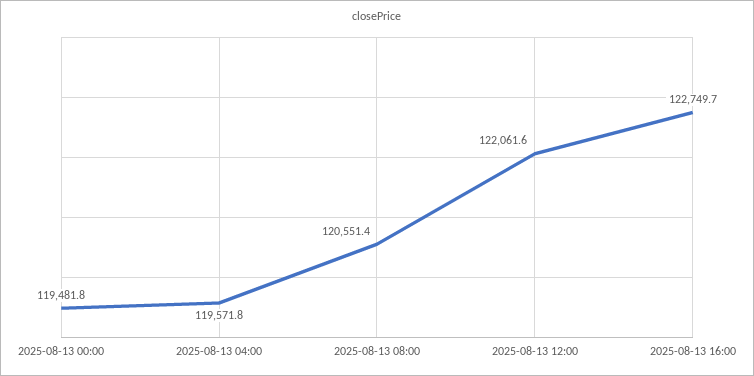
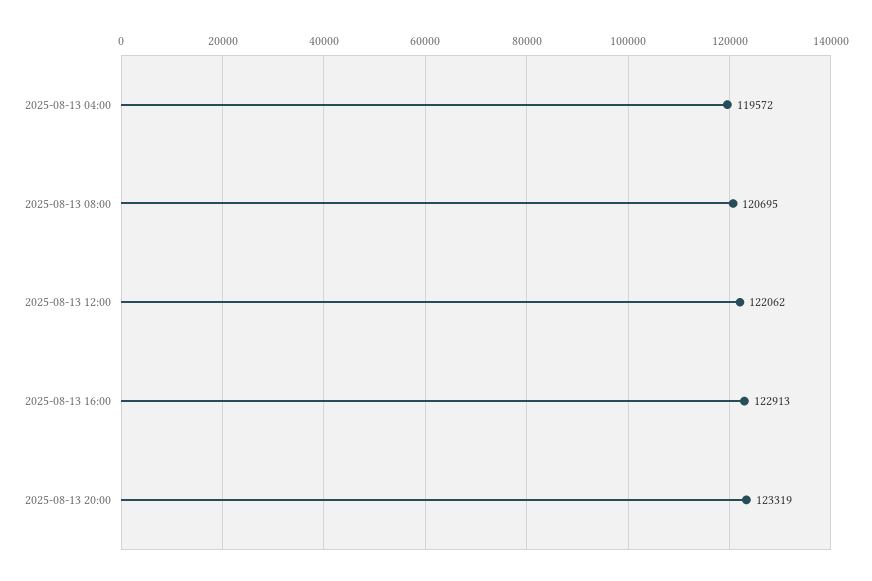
2025-08-13 00:00: 119481.8 -> none
2025-08-13 08:00: 120551.4 -> 120695
2025-08-13 16:00: 122749.7 -> 122913
2025-08-13 20:00: none -> 123319

